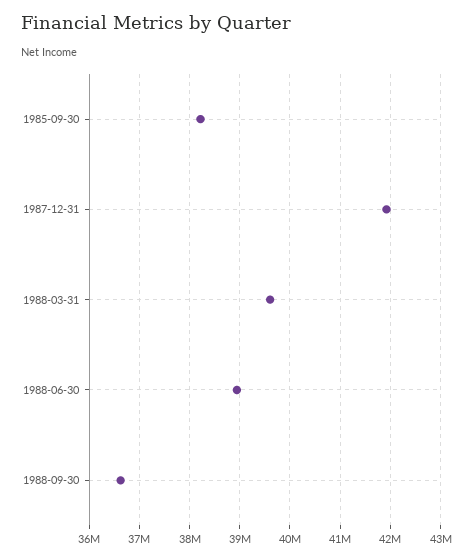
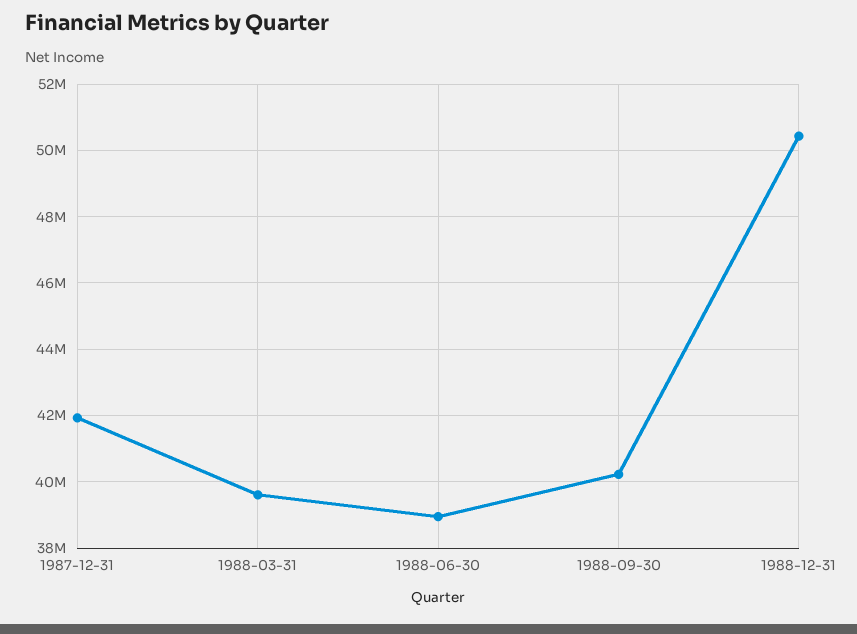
1985-09-30: 38200000 -> none
1988-09-30: 36600000 -> 40200000
1988-12-31: none -> 50400000

